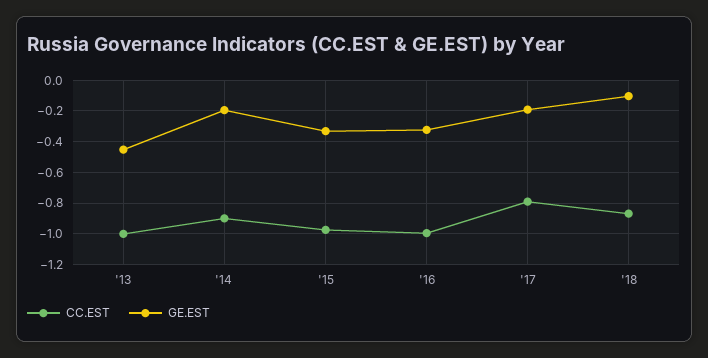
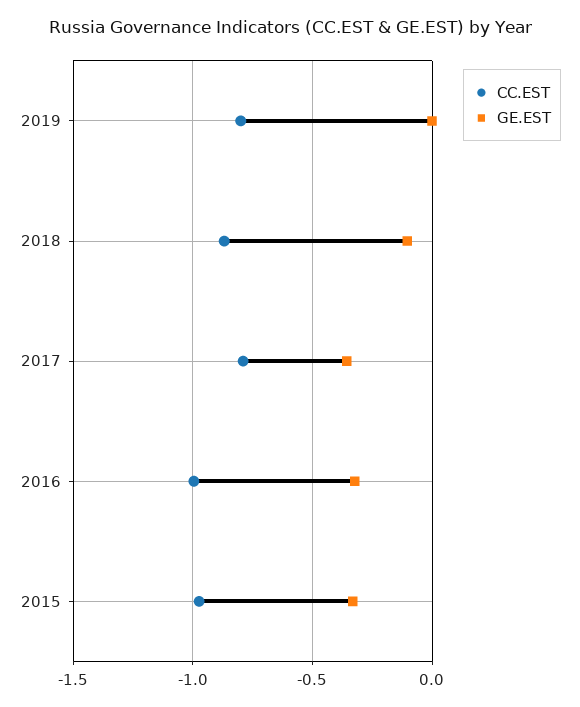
CC.EST, '13: -1 -> none
GE.EST, '13: -0.45 -> none
CC.EST, '14: -0.9 -> none
GE.EST, '14: -0.2 -> none
GE.EST, '17: -0.2 -> -0.35
CC.EST, 2019: none -> -0.8
GE.EST, 2019: none -> 0

